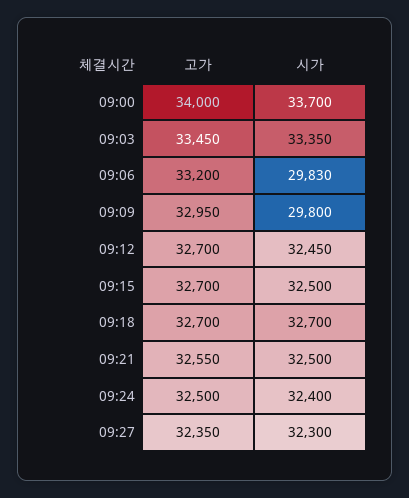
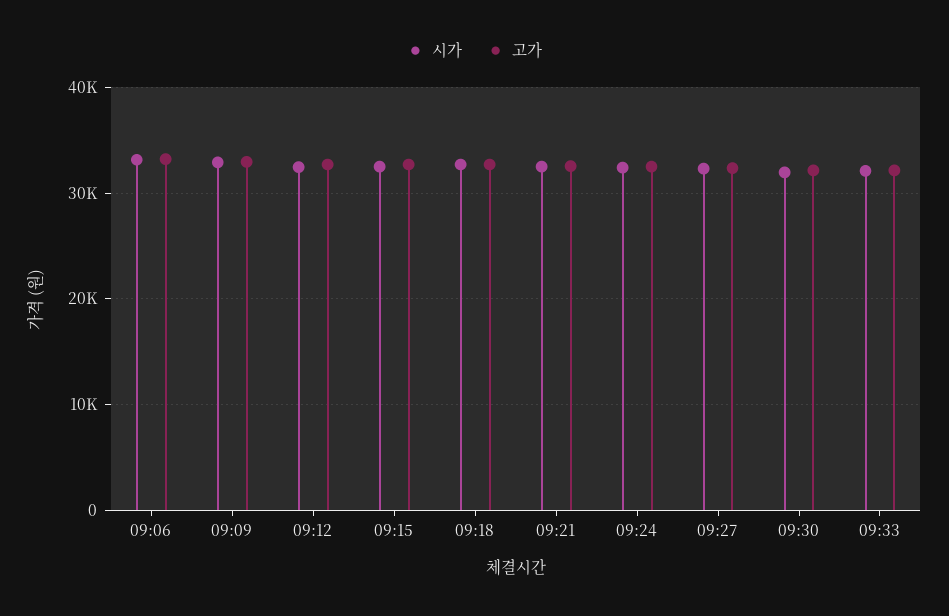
고가, 09:00: 34000 -> none
시가, 09:00: 33700 -> none
고가, 09:03: 33450 -> none
시가, 09:03: 33350 -> none
시가, 09:06: 29830 -> 33000
시가, 09:09: 29800 -> 33000
시가, 09:30: none -> 32000
고가, 09:30: none -> 32000
시가, 09:33: none -> 32000
고가, 09:33: none -> 32000

